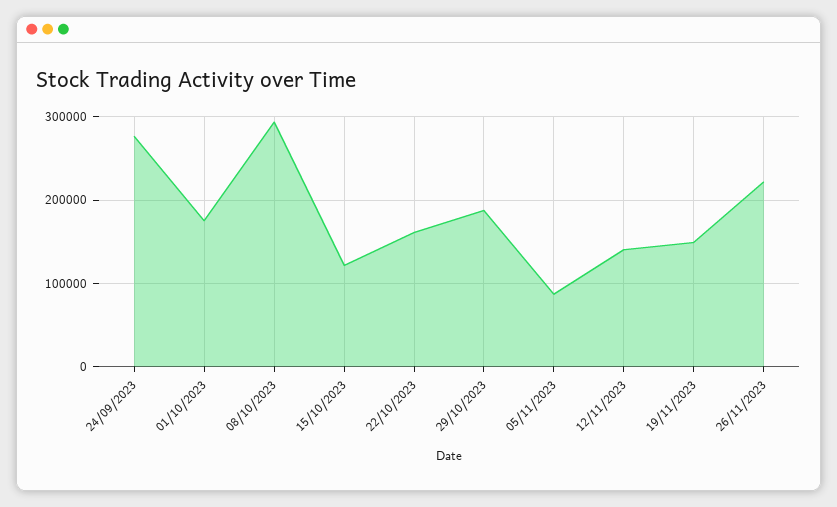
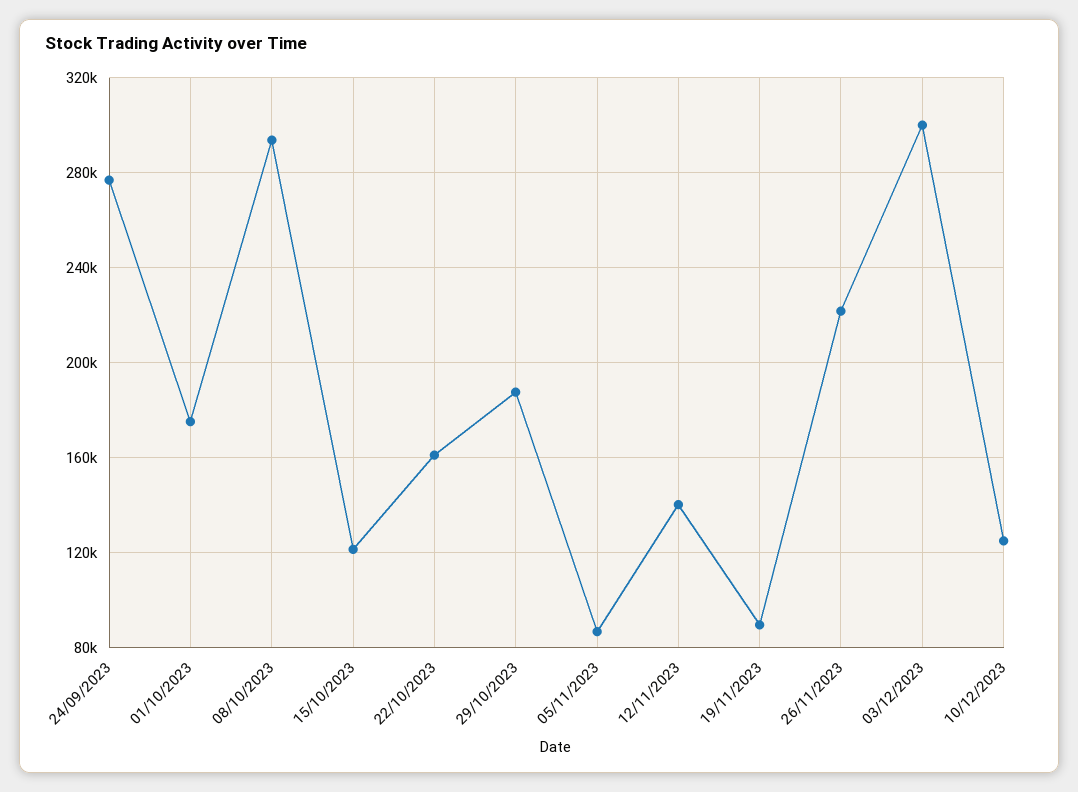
19/11/2023: 150000 -> 90000
03/12/2023: none -> 300000
10/12/2023: none -> 125000

